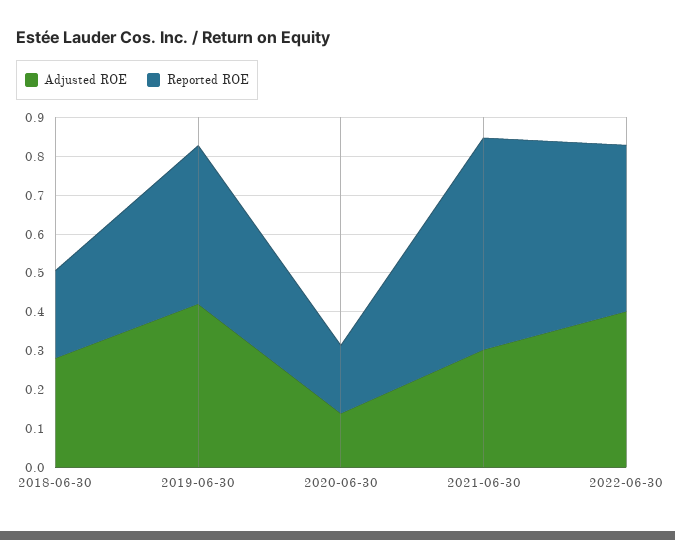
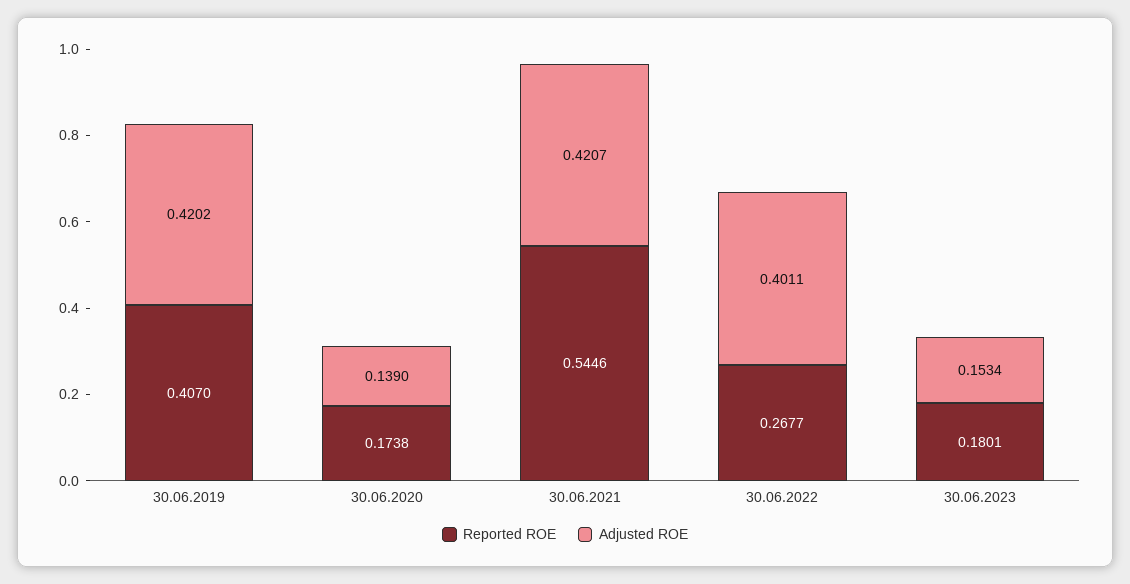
Adjusted ROE, 2018-06-30: 0.275 -> none
Reported ROE, 2018-06-30: 0.225 -> none
Adjusted ROE, 2021-06-30: 0.3 -> 0.4207
Reported ROE, 2022-06-30: 0.425 -> 0.2677
Reported ROE, 30.06.2023: none -> 0.1801
Adjusted ROE, 30.06.2023: none -> 0.1534

